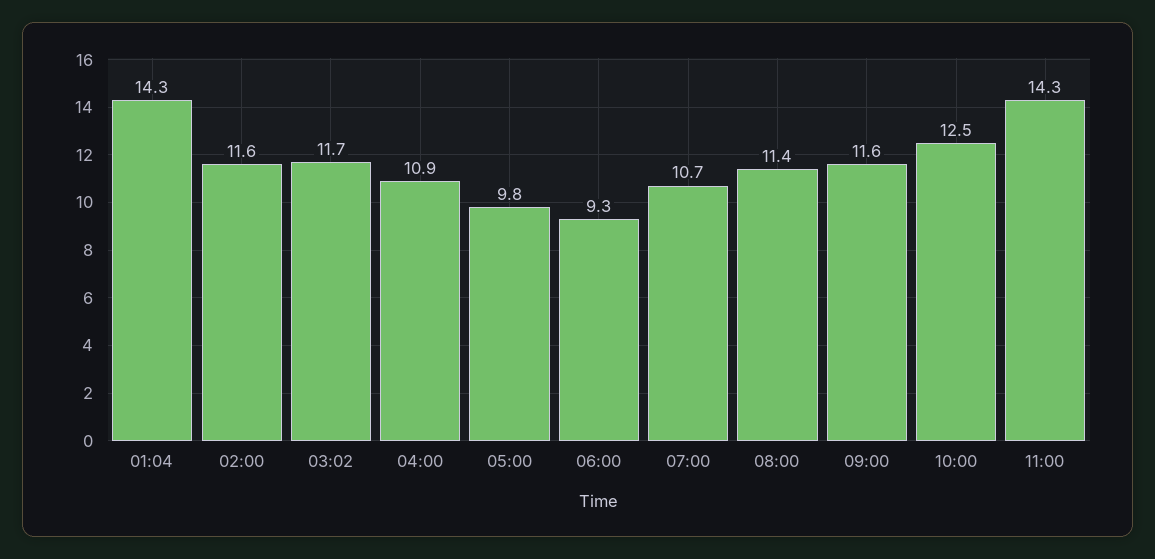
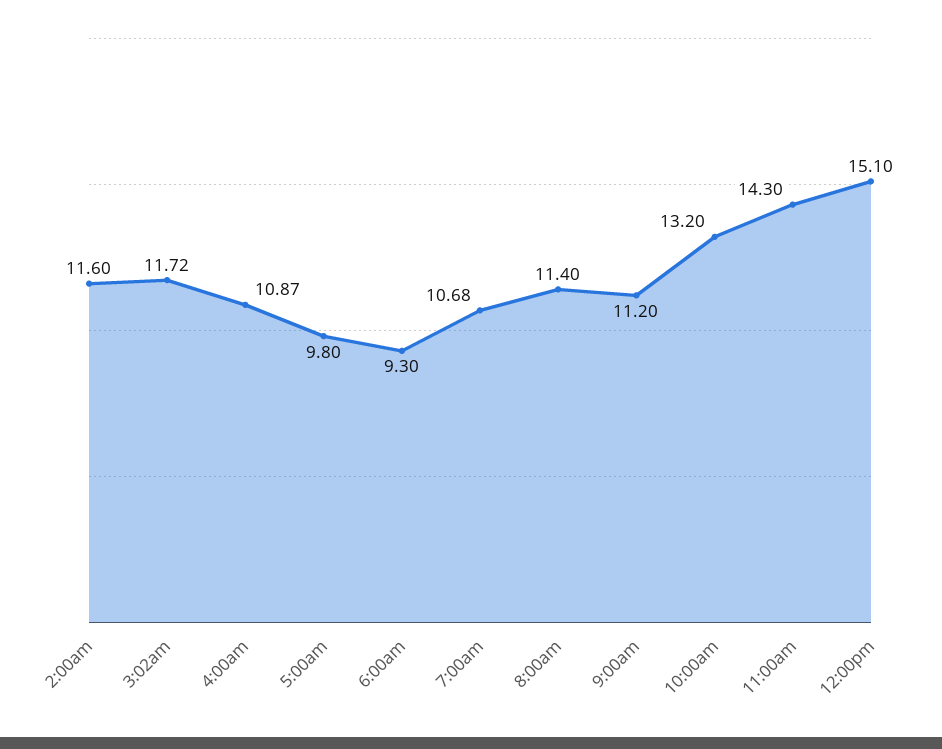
01:04: 14.3 -> none
09:00: 11.6 -> 11.2
10:00: 12.5 -> 13.2
12:00pm: none -> 15.1

